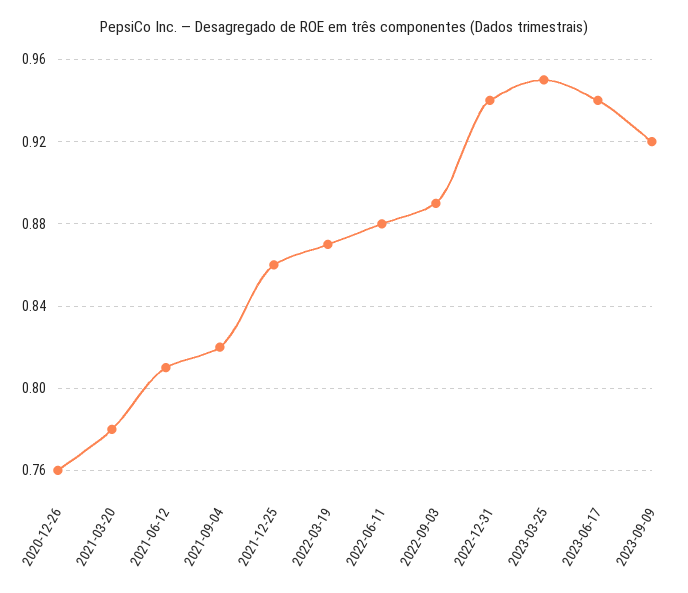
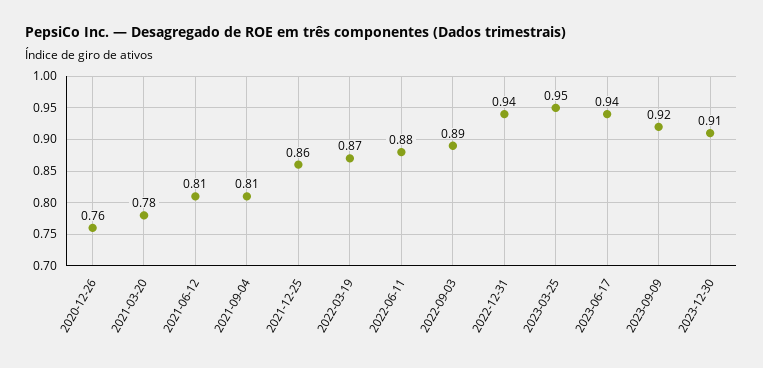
2021-09-04: 0.82 -> 0.81
2023-12-30: none -> 0.91

